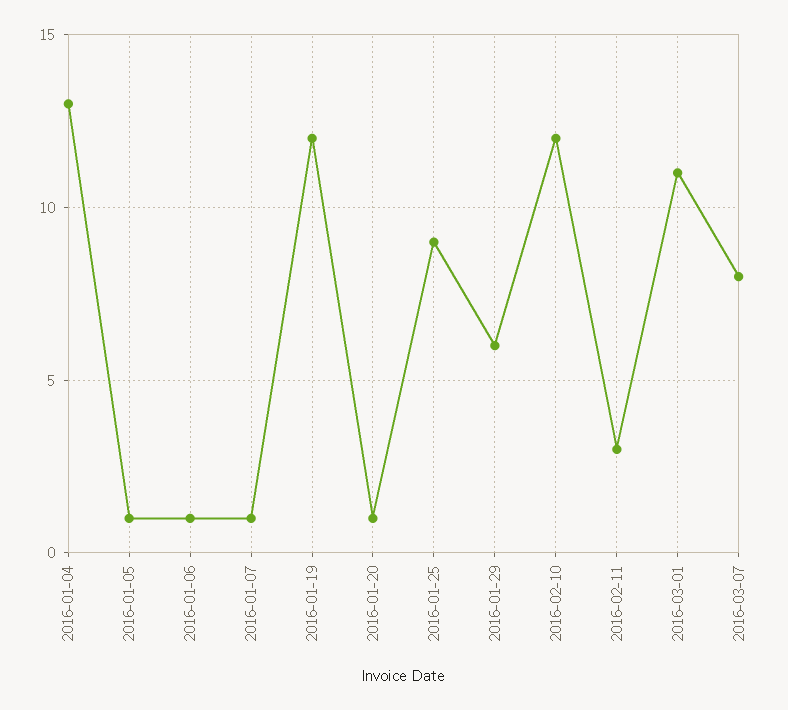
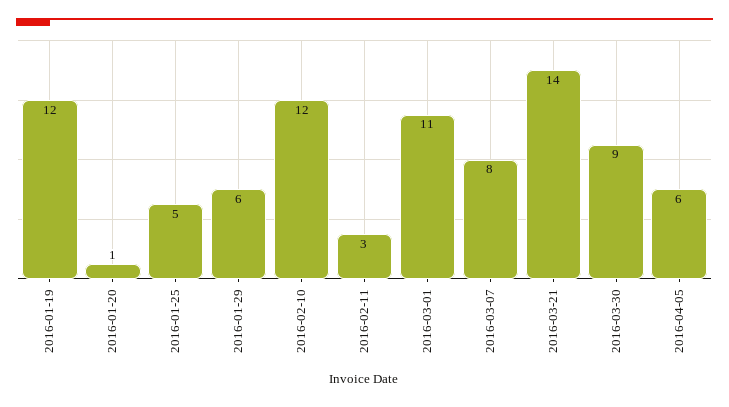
2016-01-04: 13 -> none
2016-01-05: 1 -> none
2016-01-06: 1 -> none
2016-01-07: 1 -> none
2016-01-25: 9 -> 5
2016-03-21: none -> 14
2016-03-30: none -> 9
2016-04-05: none -> 6

